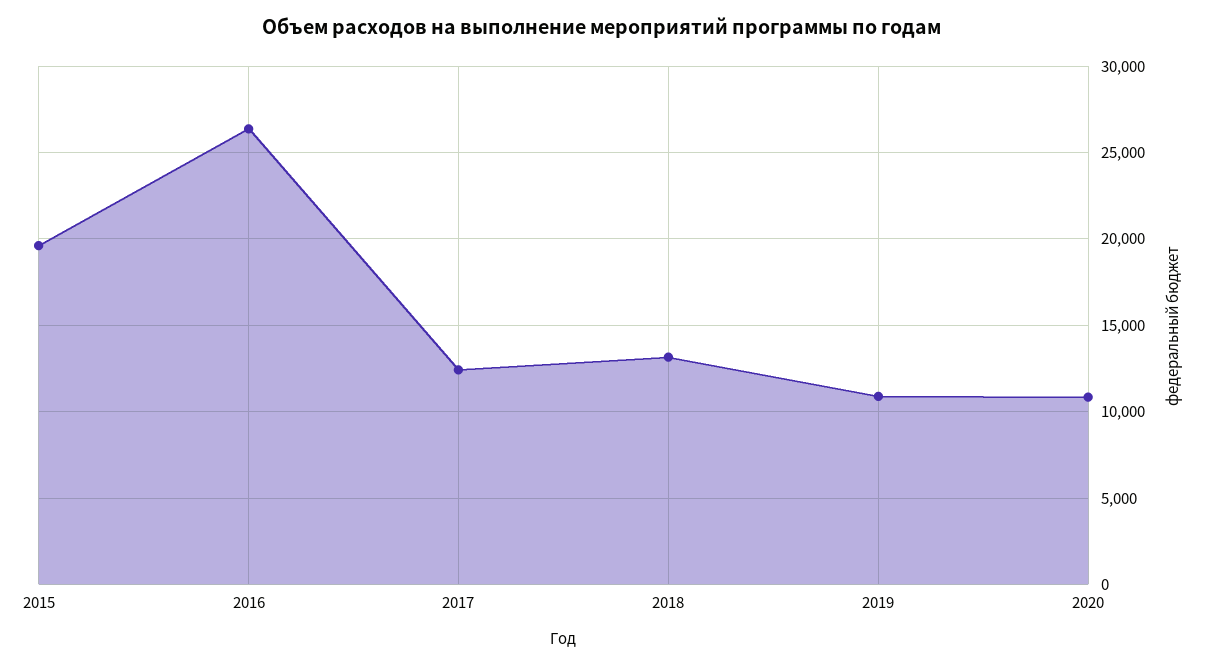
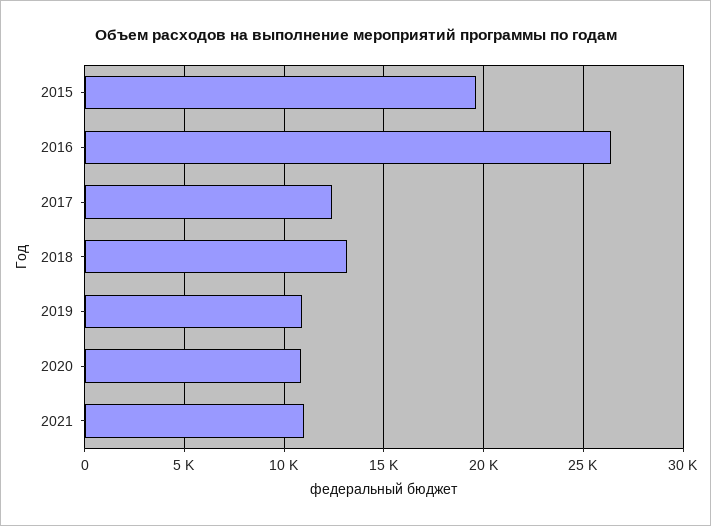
2021: none -> 11000

